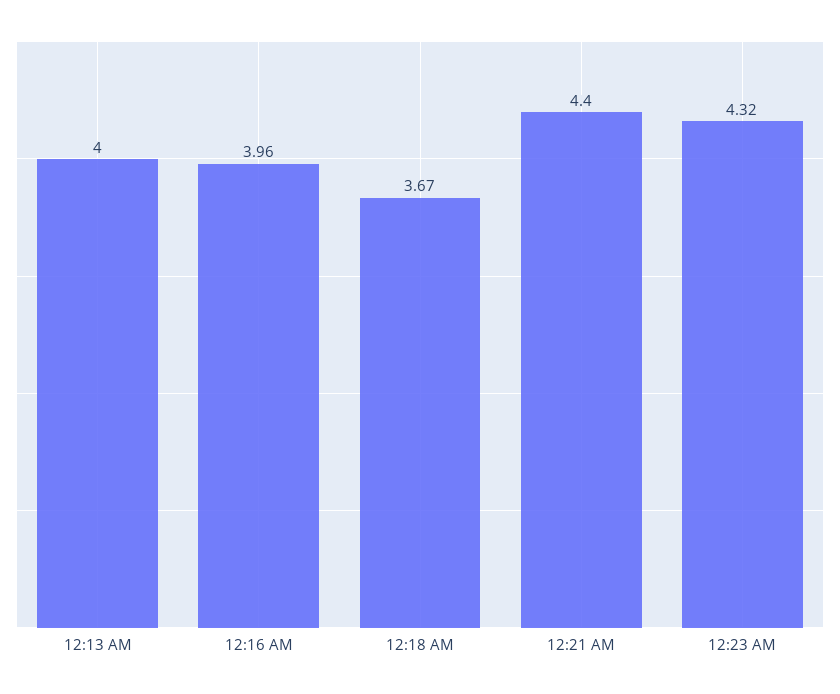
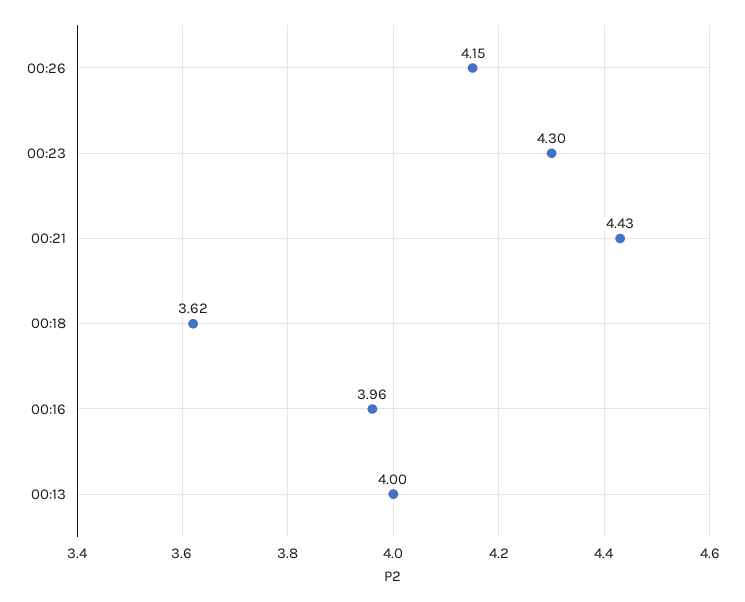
12:18 AM: 3.67 -> 3.62
12:21 AM: 4.4 -> 4.43
12:23 AM: 4.32 -> 4.3
00:26: none -> 4.15

